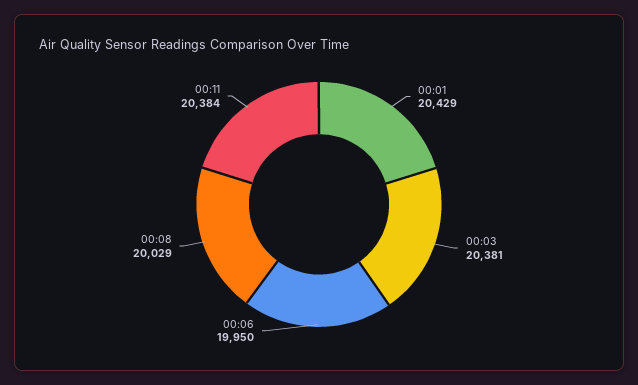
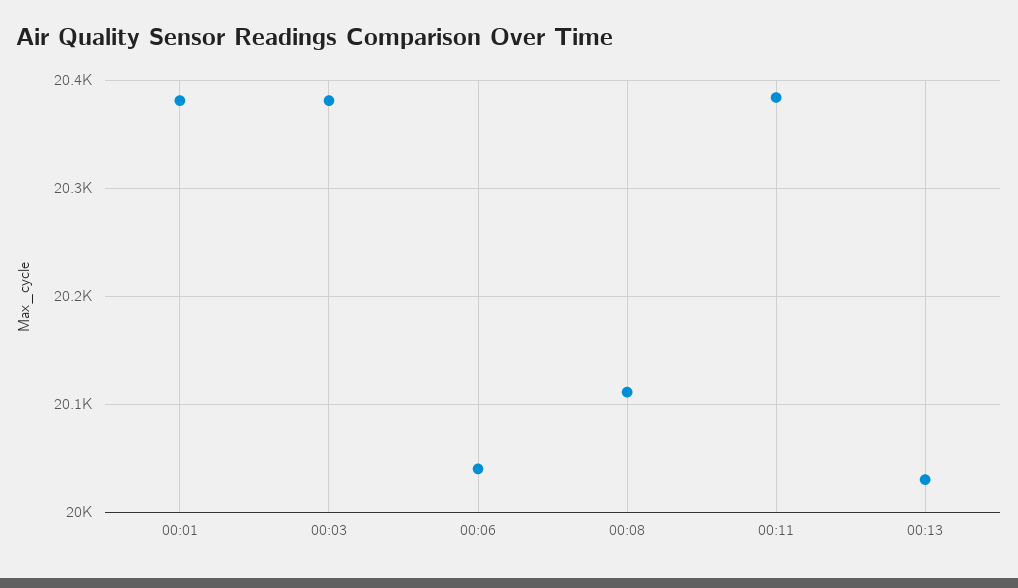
00:01: 20429 -> 20380
00:06: 19950 -> 20040
00:08: 20029 -> 20110
00:13: none -> 20030

